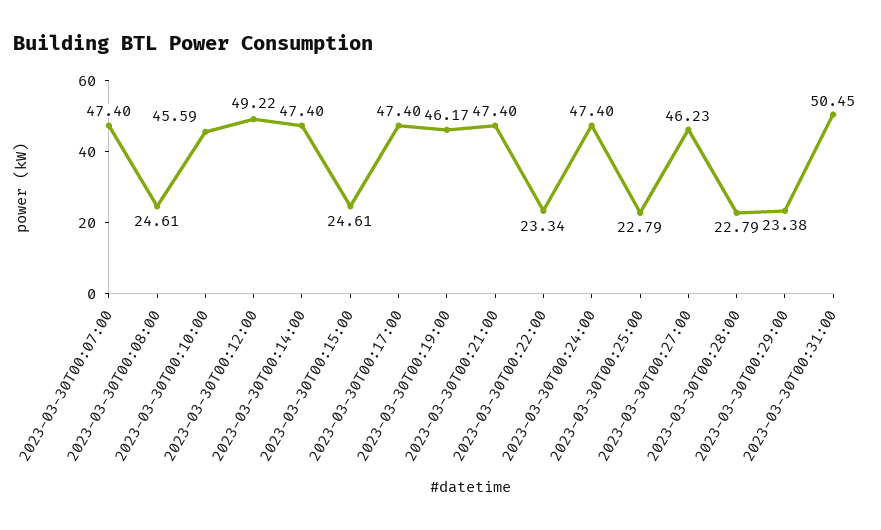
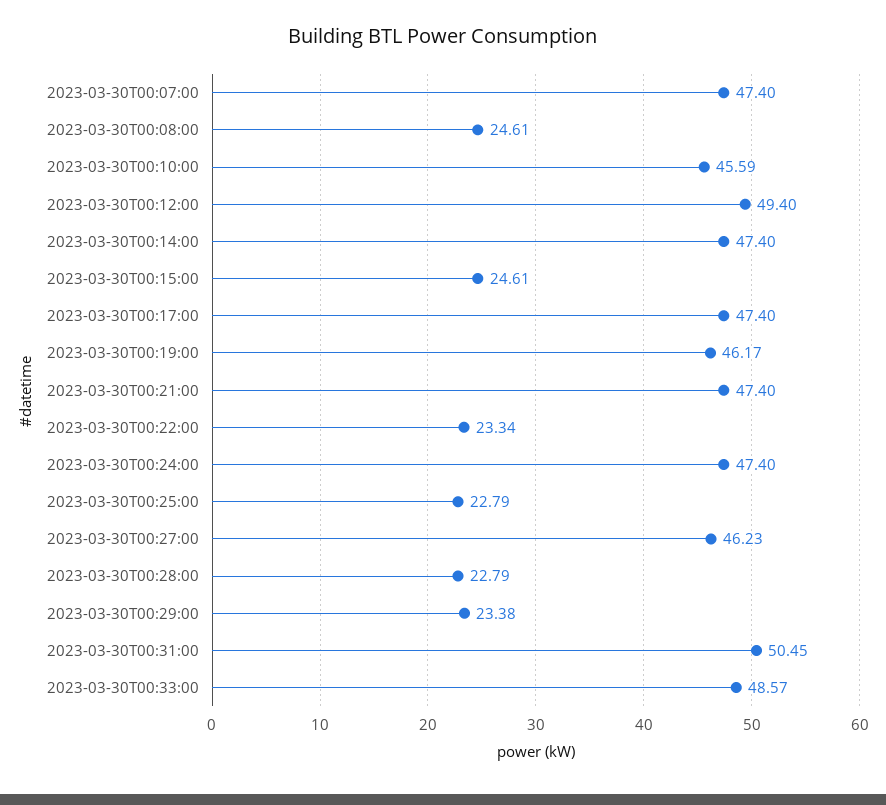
2023-03-30T00:12:00: 49.22 -> 49.4
2023-03-30T00:33:00: none -> 48.57

